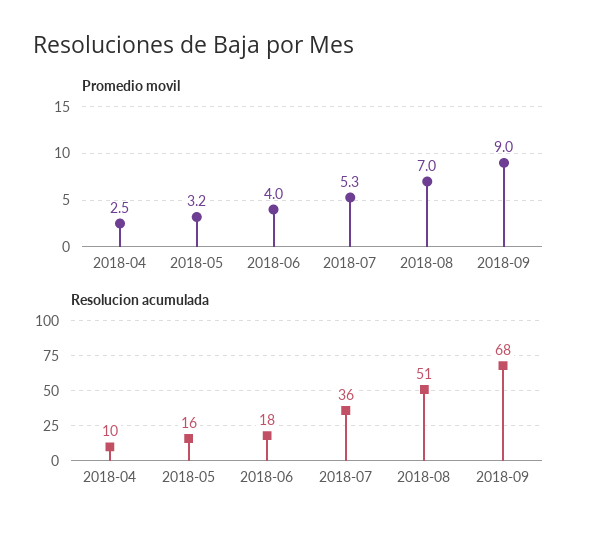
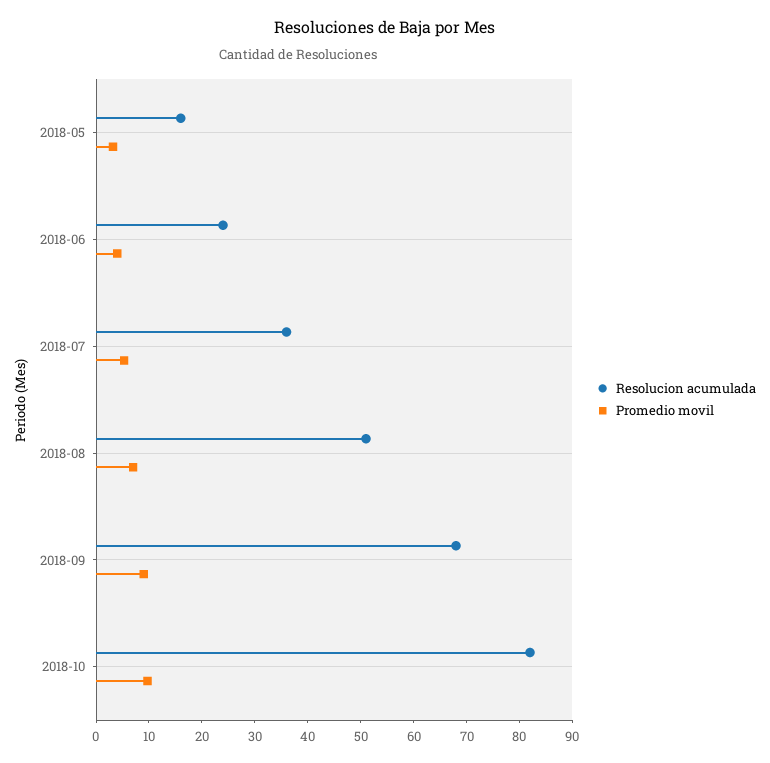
Promedio movil, 2018-04: 2.5 -> none
Resolucion acumulada, 2018-04: 10 -> none
Resolucion acumulada, 2018-06: 18 -> 24
Resolucion acumulada, 2018-10: none -> 82
Promedio movil, 2018-10: none -> 10

